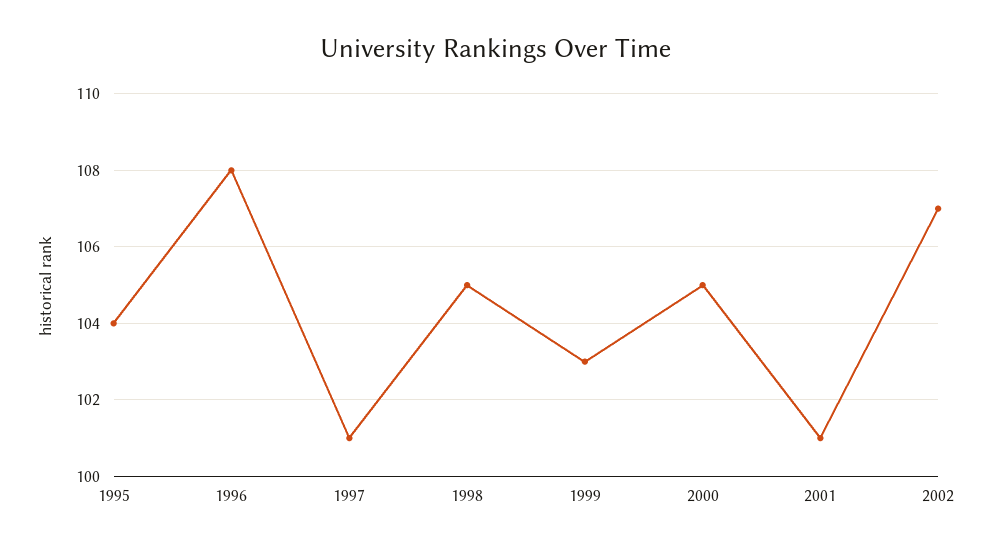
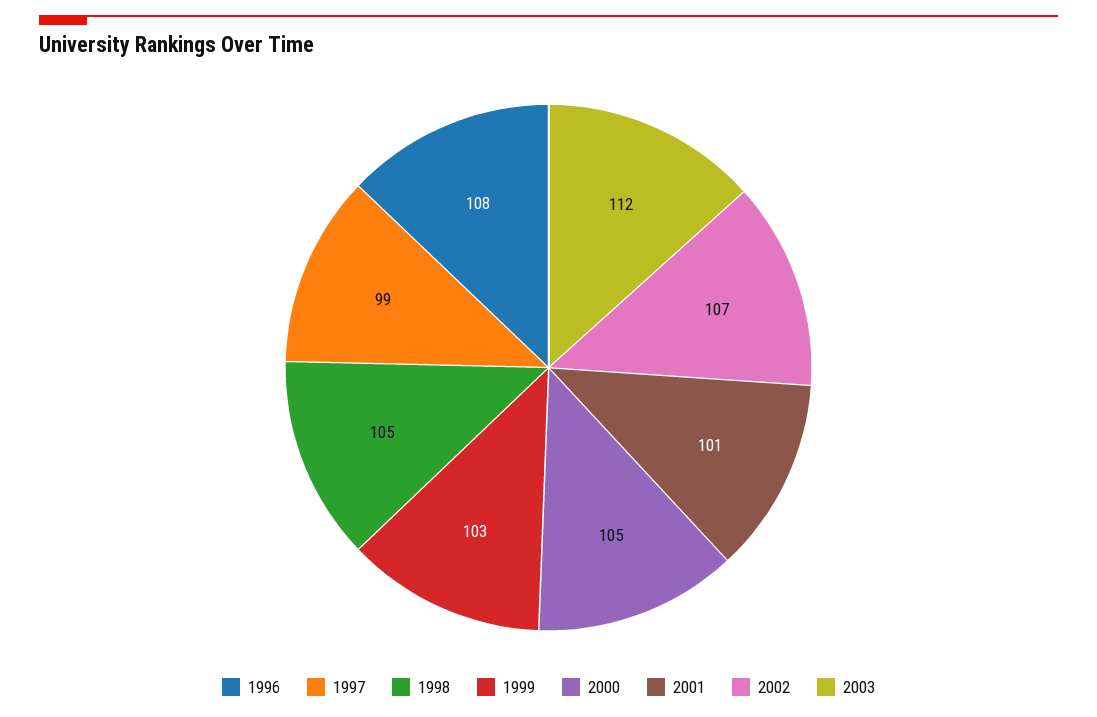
1995: 104 -> none
1997: 101 -> 99
2003: none -> 112

